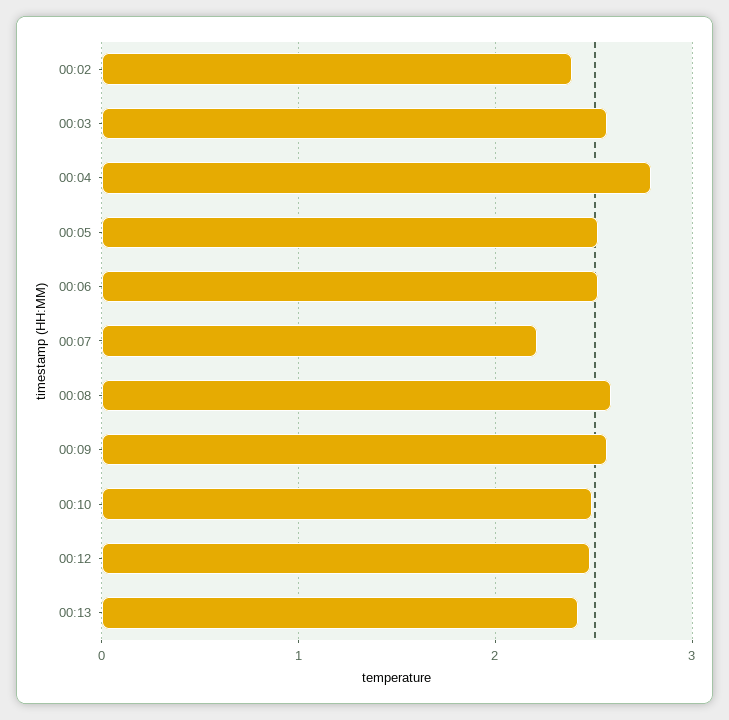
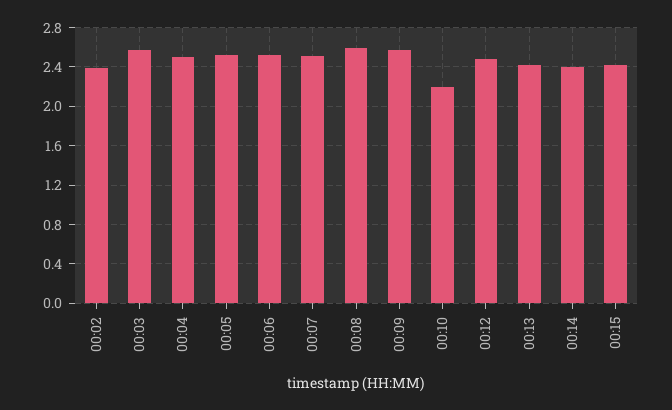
00:04: 2.8 -> 2.5
00:07: 2.2 -> 2.5
00:10: 2.5 -> 2.2
00:14: none -> 2.4
00:15: none -> 2.4

